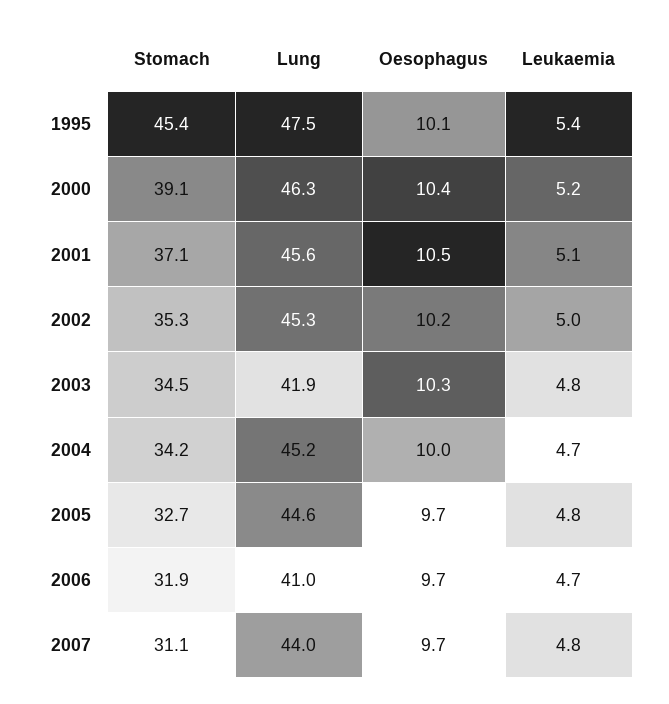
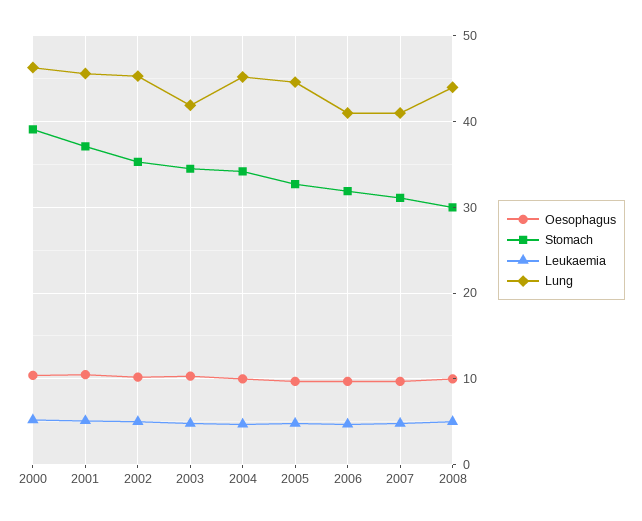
Stomach, 1995: 45.4 -> none
Lung, 1995: 47.5 -> none
Oesophagus, 1995: 10.1 -> none
Leukaemia, 1995: 5.4 -> none
Lung, 2007: 44 -> 41
Oesophagus, 2008: none -> 10
Stomach, 2008: none -> 30
Leukaemia, 2008: none -> 5
Lung, 2008: none -> 44

